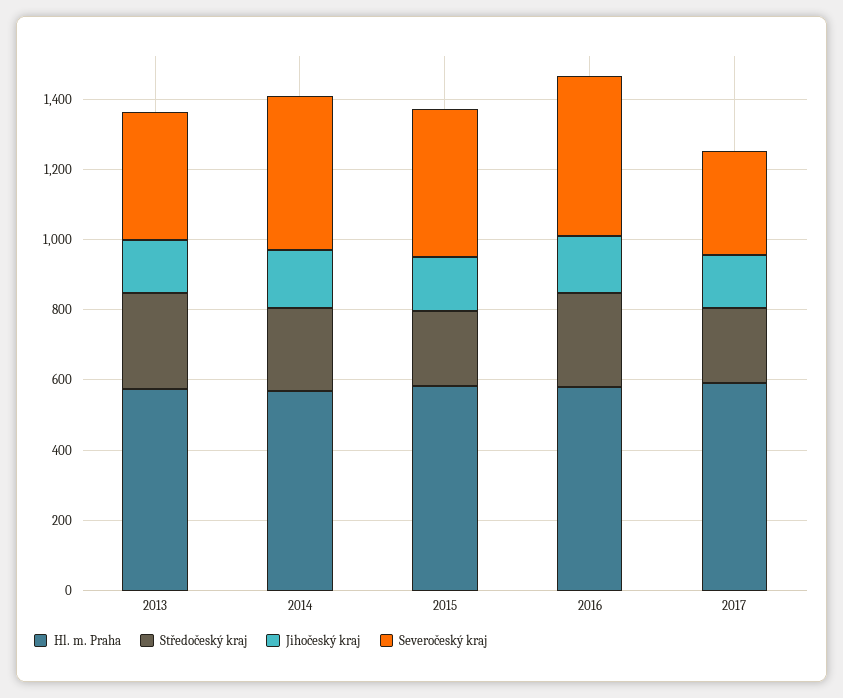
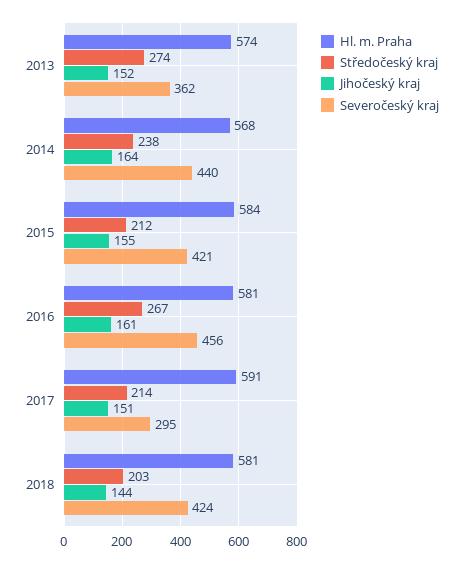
Hl. m. Praha, 2018: none -> 581
Středočeský kraj, 2018: none -> 203
Jihočeský kraj, 2018: none -> 144
Severočeský kraj, 2018: none -> 424

